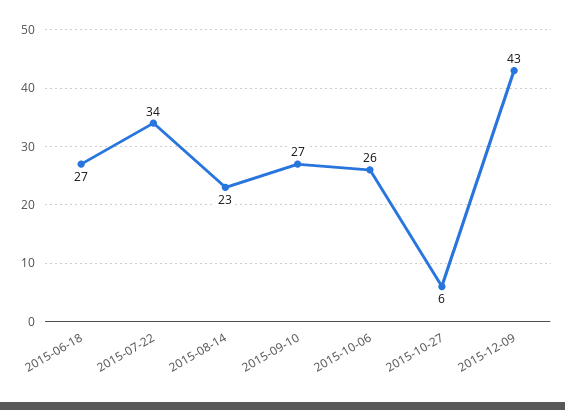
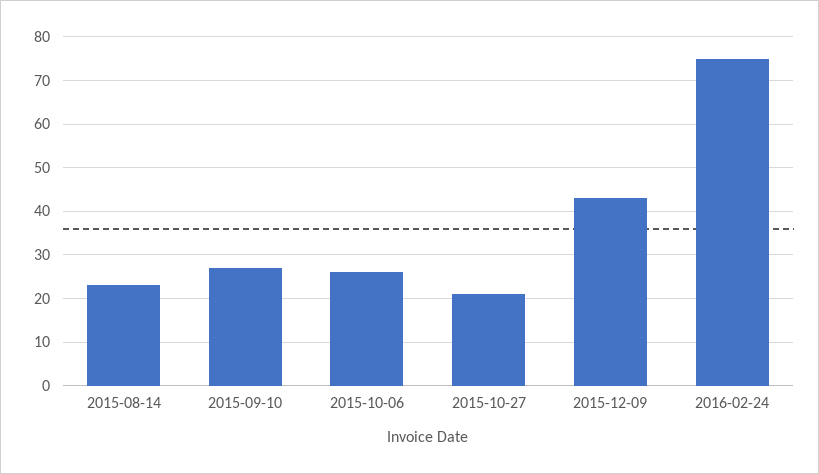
2015-06-18: 27 -> none
2015-07-22: 34 -> none
2015-10-27: 6 -> 20
2016-02-24: none -> 75

